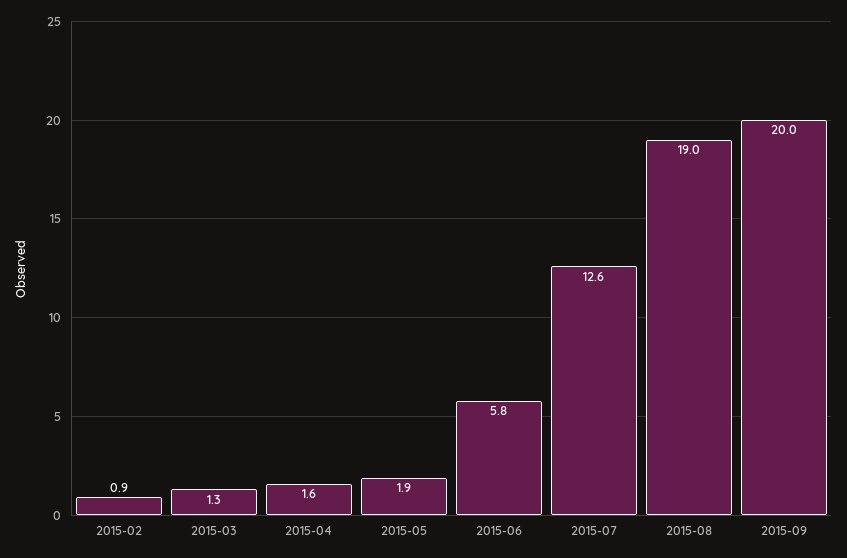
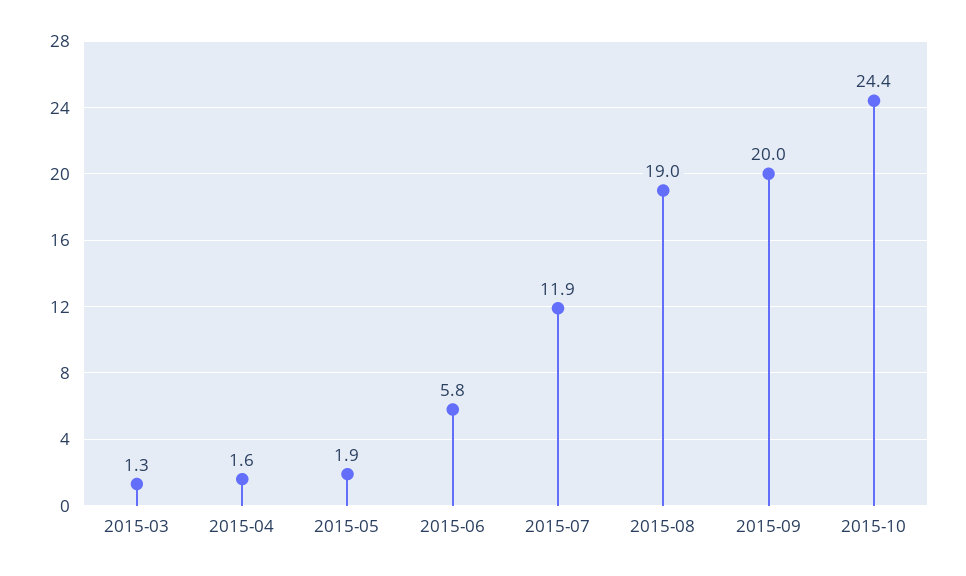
2015-02: 0.9 -> none
2015-07: 12.6 -> 11.9
2015-10: none -> 24.4

